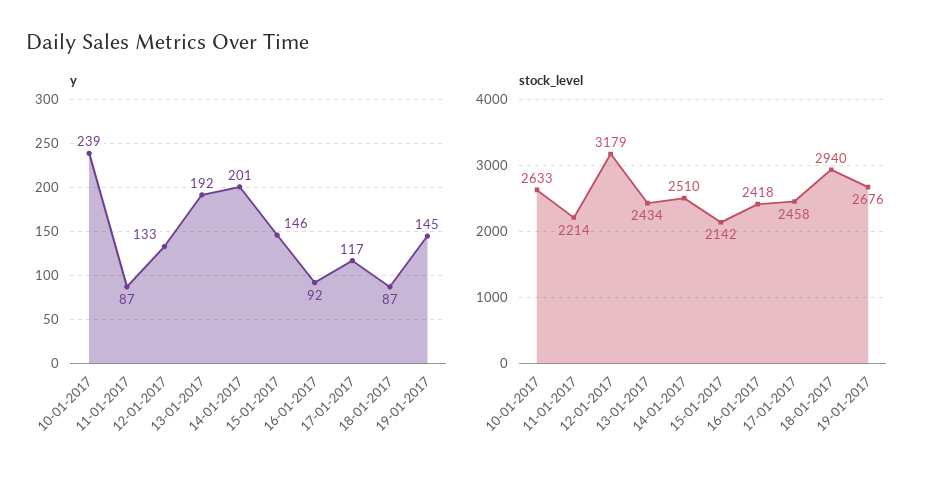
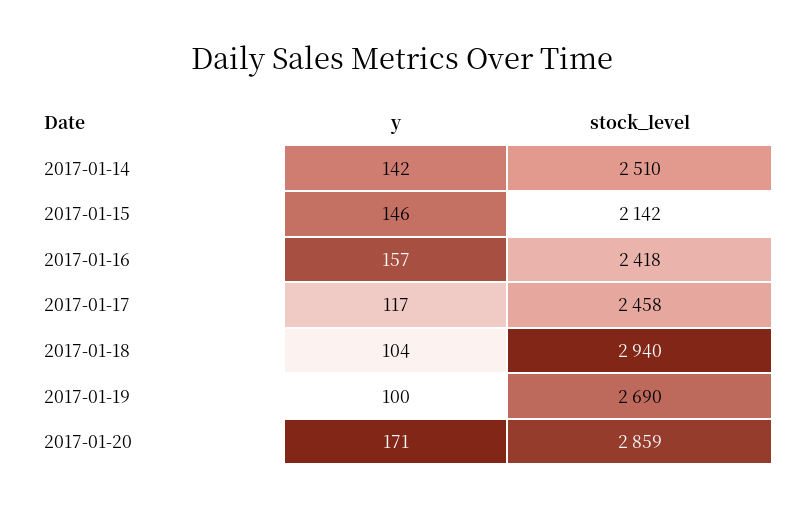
y, 10-01-2017: 239 -> none
y, 11-01-2017: 87 -> none
y, 12-01-2017: 133 -> none
y, 13-01-2017: 192 -> none
y, 14-01-2017: 201 -> 142
y, 16-01-2017: 92 -> 157
y, 18-01-2017: 87 -> 104
y, 19-01-2017: 145 -> 100
stock_level, 10-01-2017: 2633 -> none
stock_level, 11-01-2017: 2214 -> none
stock_level, 12-01-2017: 3179 -> none
stock_level, 13-01-2017: 2434 -> none
stock_level, 19-01-2017: 2676 -> 2690
y, 2017-01-20: none -> 171
stock_level, 2017-01-20: none -> 2859

